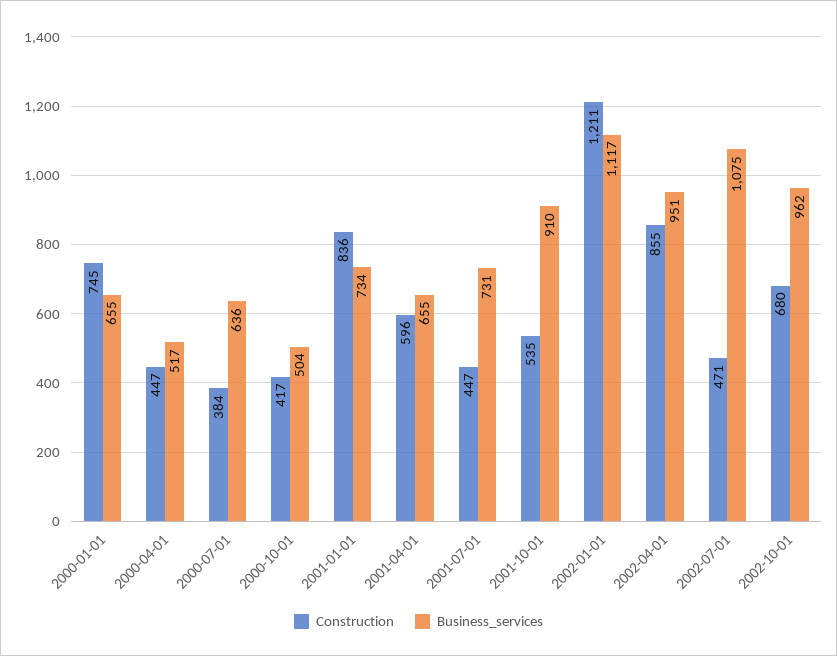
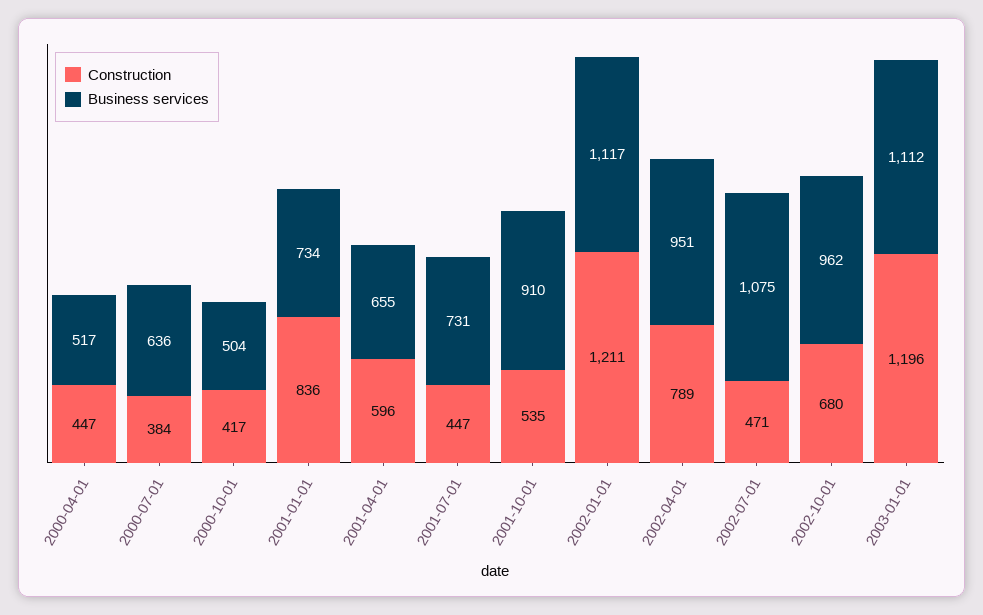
Construction, 2000-01-01: 745 -> none
Business_services, 2000-01-01: 655 -> none
Construction, 2002-04-01: 855 -> 789
Construction, 2003-01-01: none -> 1196
Business_services, 2003-01-01: none -> 1112

